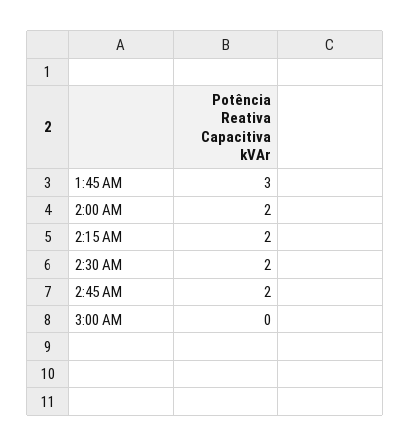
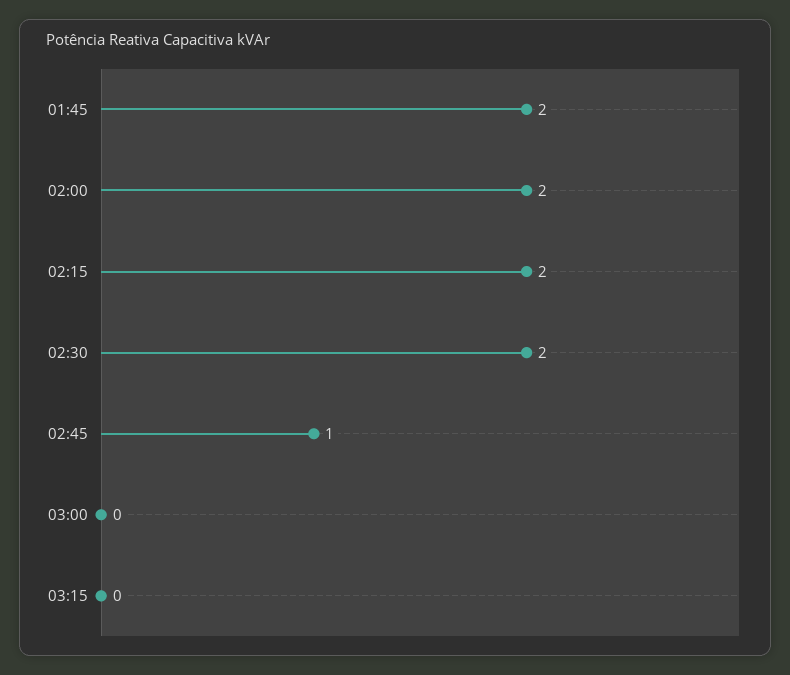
1:45 AM: 3 -> 2
2:45 AM: 2 -> 1
03:15: none -> 0

